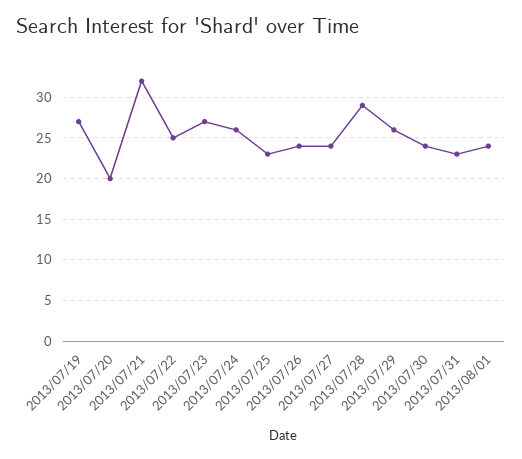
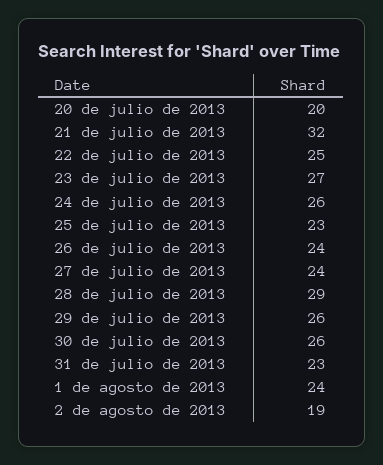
2013/07/19: 27 -> none
2013/07/30: 24 -> 26
2 de agosto de 2013: none -> 19

